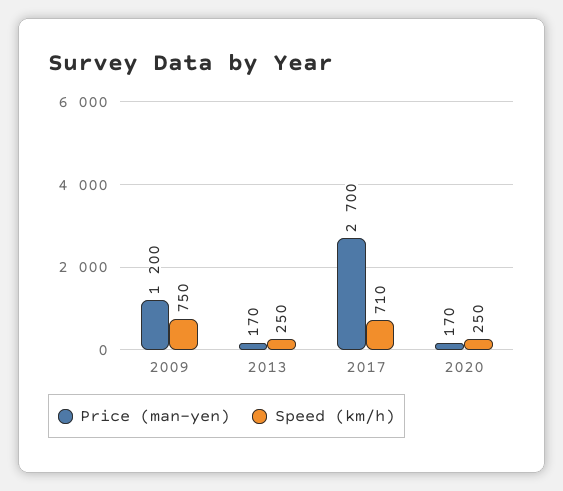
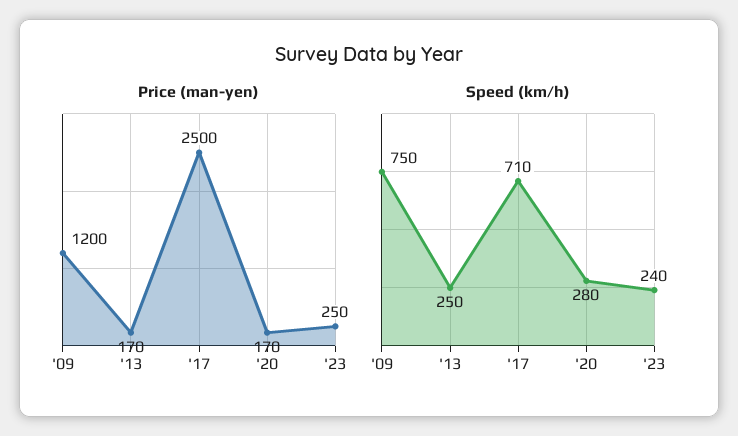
Price (man-yen), 2017: 2700 -> 2500
Speed (km/h), 2020: 250 -> 280
Price (man-yen), '23: none -> 250
Speed (km/h), '23: none -> 240

